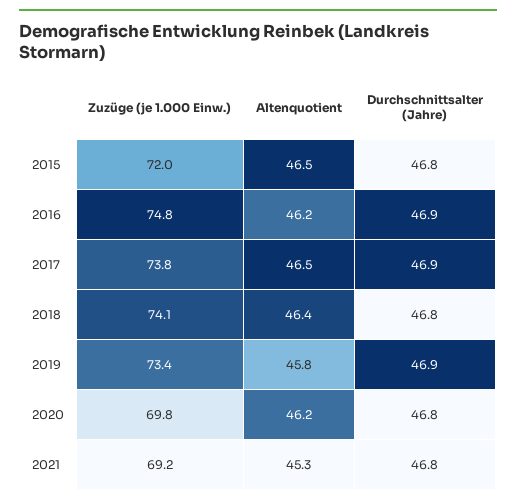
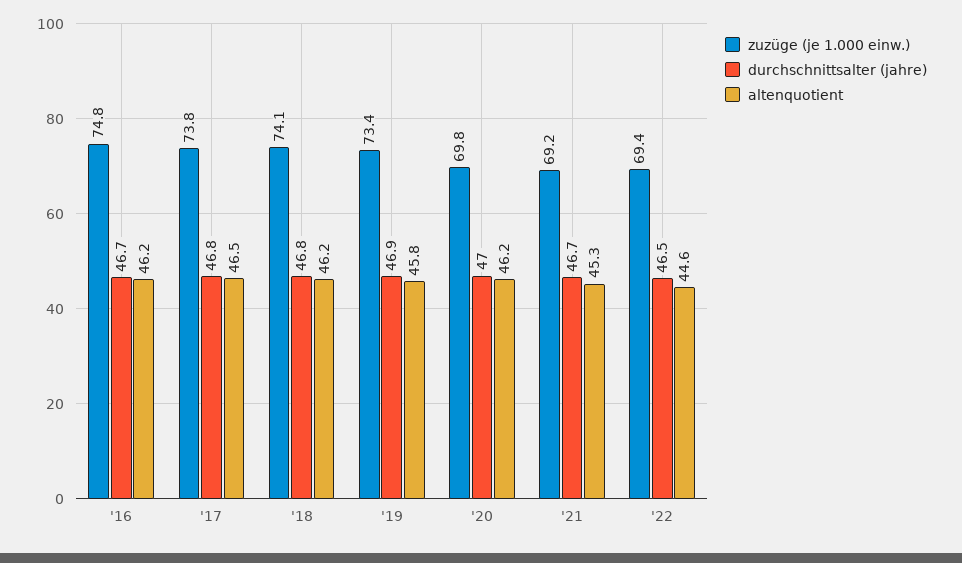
Zuzüge (je 1.000 Einw.), 2015: 72 -> none
Altenquotient, 2015: 46.5 -> none
Durchschnittsalter (Jahre), 2015: 46.8 -> none
Durchschnittsalter (Jahre), 2016: 46.9 -> 46.7
Durchschnittsalter (Jahre), 2017: 46.9 -> 46.8
Altenquotient, 2018: 46.4 -> 46.2
Durchschnittsalter (Jahre), 2020: 46.8 -> 47
Durchschnittsalter (Jahre), 2021: 46.8 -> 46.7
Zuzüge (je 1.000 Einw.), '22: none -> 69.4
Durchschnittsalter (Jahre), '22: none -> 46.5
Altenquotient, '22: none -> 44.6

